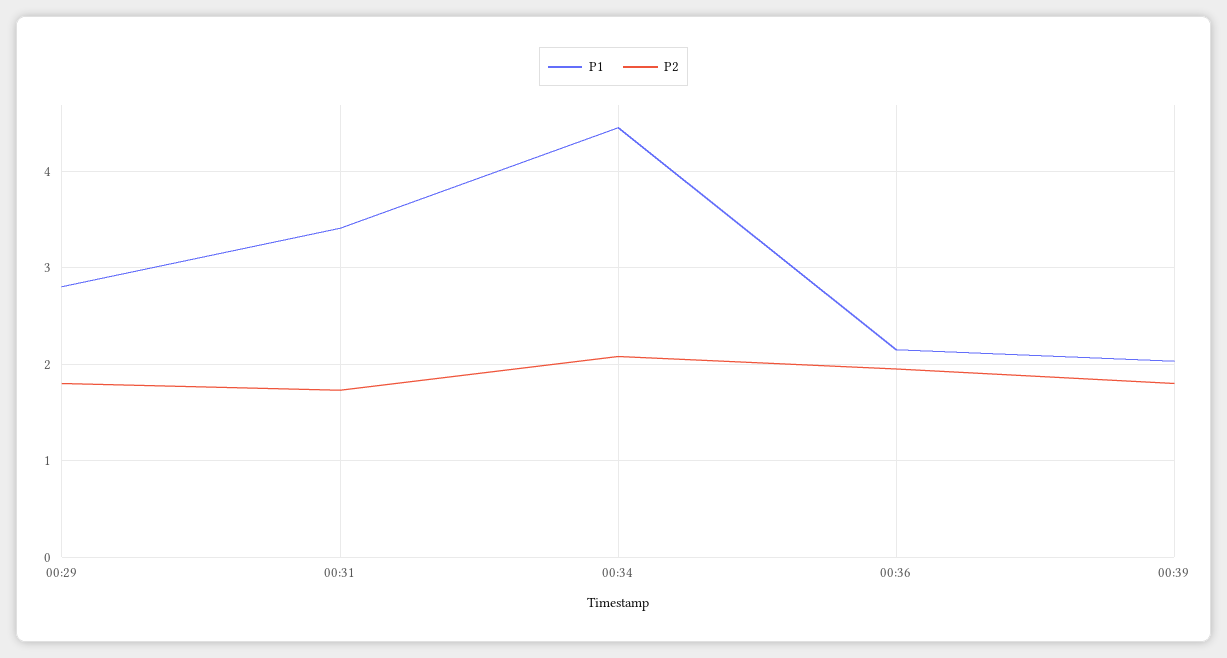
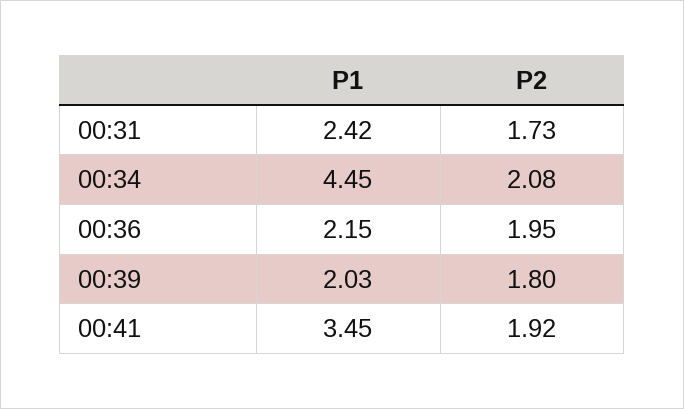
P1, 00:29: 2.8 -> none
P2, 00:29: 1.8 -> none
P1, 00:31: 3.4 -> 2.42
P1, 00:41: none -> 3.45
P2, 00:41: none -> 1.92

